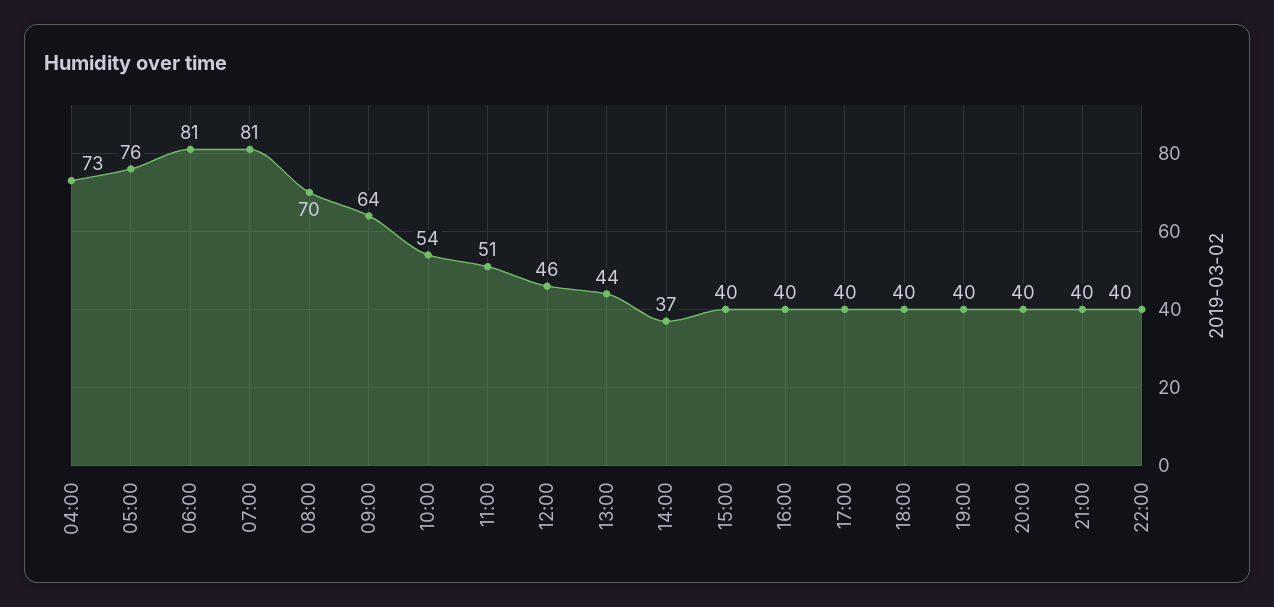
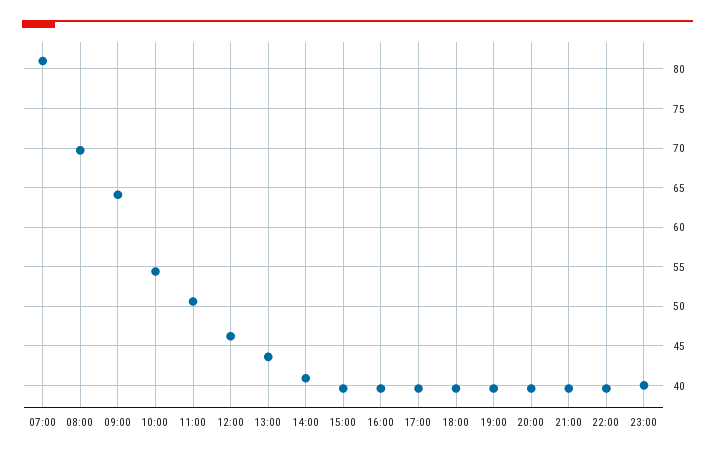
04:00: 73 -> none
05:00: 76 -> none
06:00: 81 -> none
14:00: 37 -> 41
23:00: none -> 40

